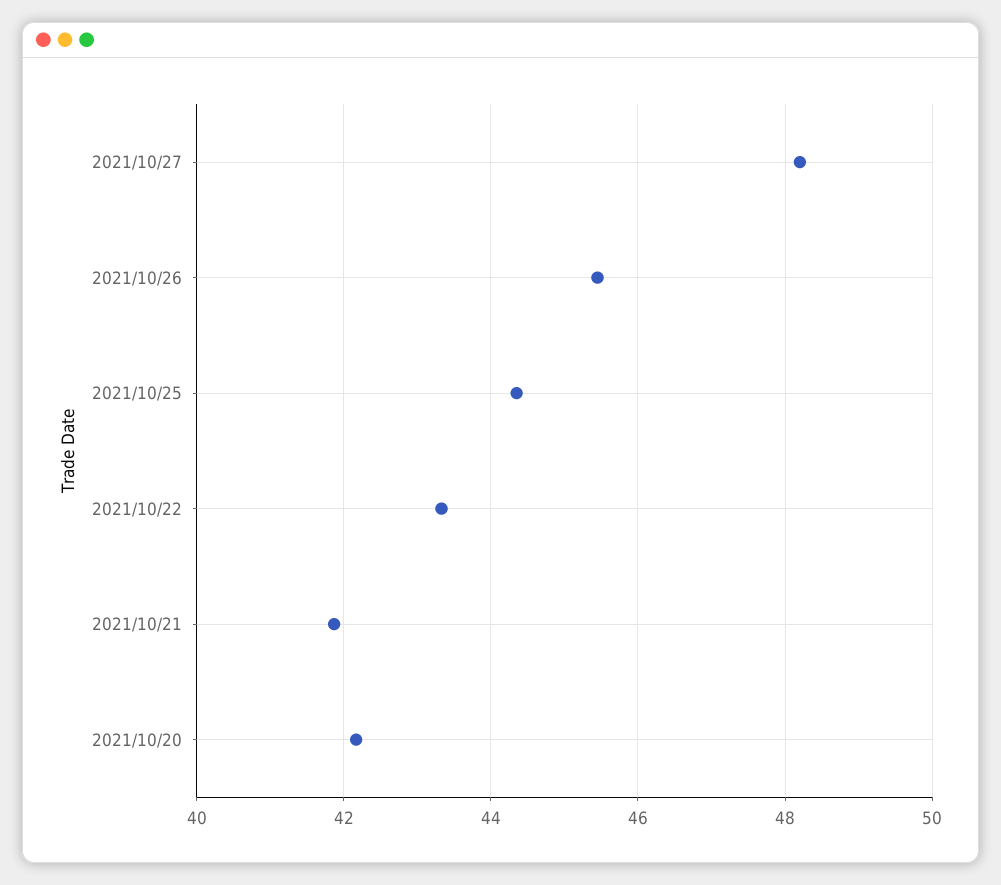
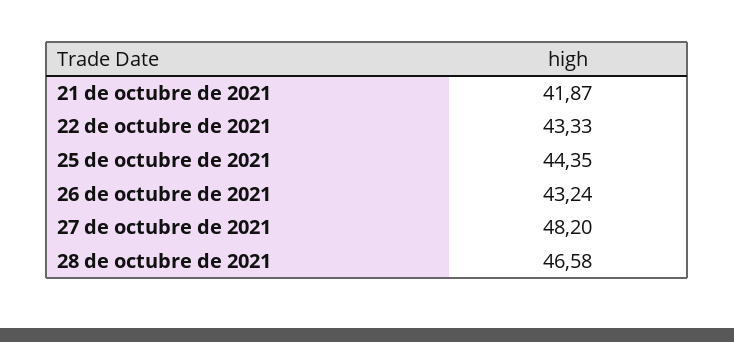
2021/10/26: 45.4 -> 43.24
2021/10/20: 42.2 -> none
28 de octubre de 2021: none -> 46.58

